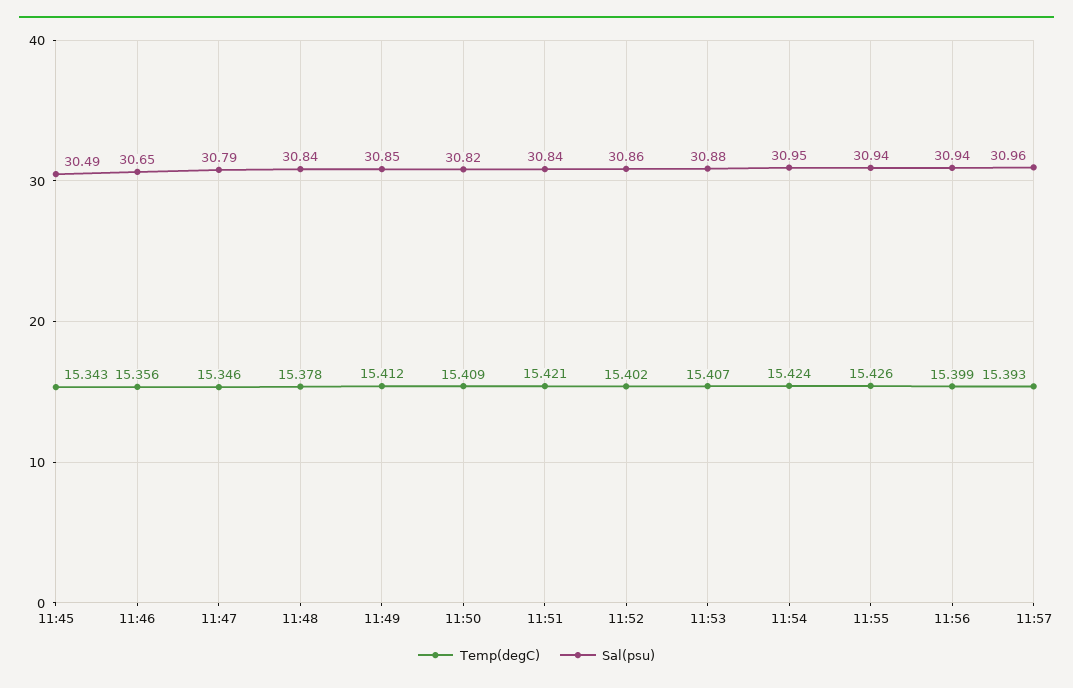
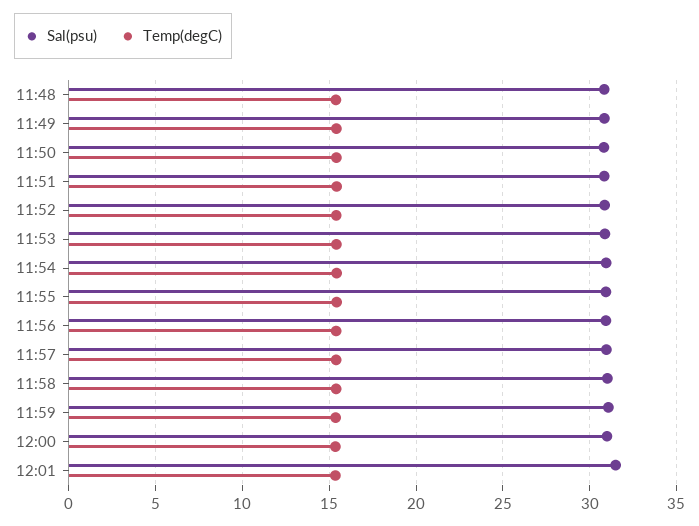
Temp(degC), 11:45: 15.343 -> none
Sal(psu), 11:45: 30.49 -> none
Temp(degC), 11:46: 15.356 -> none
Sal(psu), 11:46: 30.65 -> none
Temp(degC), 11:47: 15.346 -> none
Sal(psu), 11:47: 30.79 -> none
Sal(psu), 11:58: none -> 31
Temp(degC), 11:58: none -> 15.5
Sal(psu), 11:59: none -> 31
Temp(degC), 11:59: none -> 15.5
Sal(psu), 12:00: none -> 31
Temp(degC), 12:00: none -> 15.5
Sal(psu), 12:01: none -> 31.5
Temp(degC), 12:01: none -> 15.5

